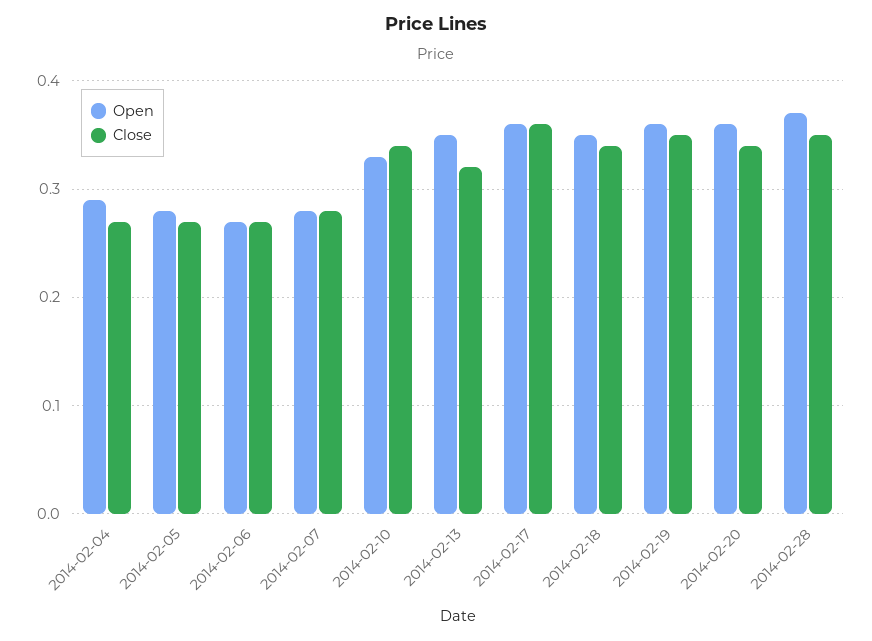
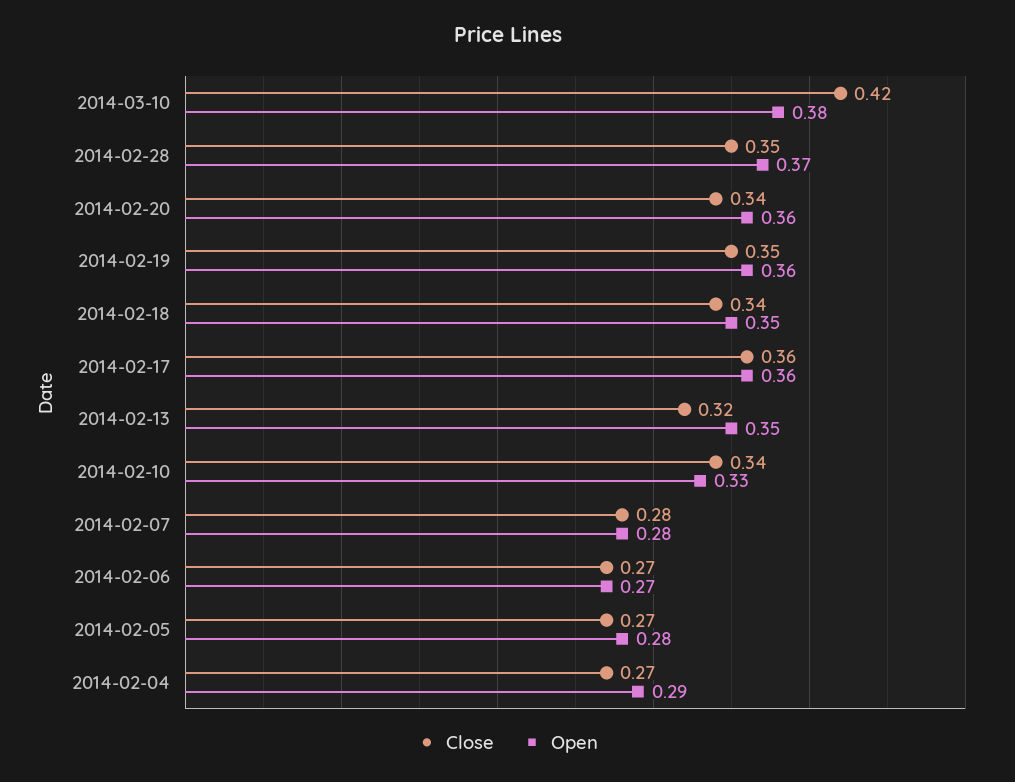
Close, 2014-03-10: none -> 0.42
Open, 2014-03-10: none -> 0.38

